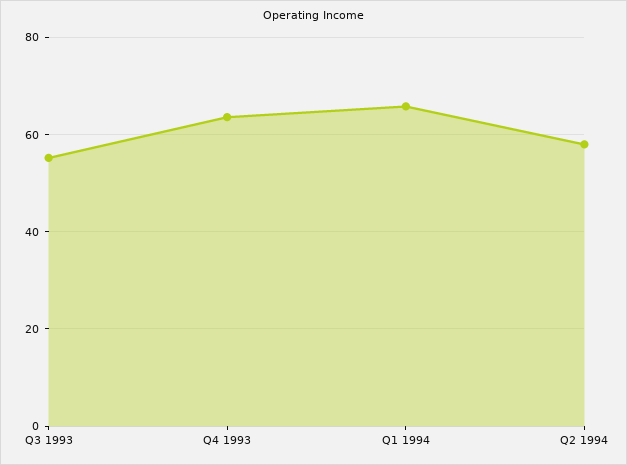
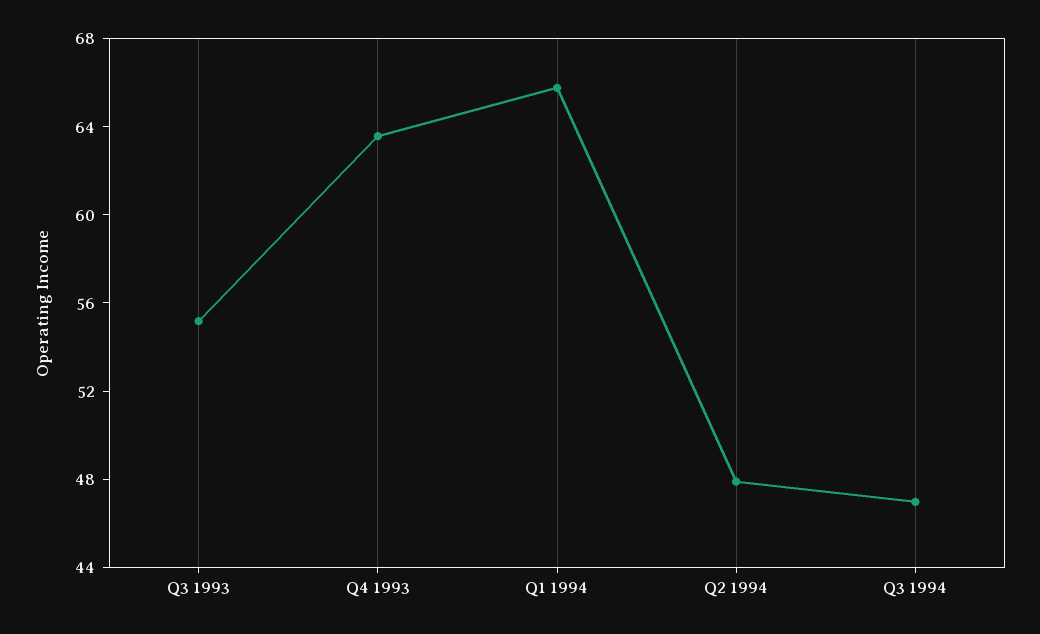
Q2 1994: 58 -> 48
Q3 1994: none -> 47

